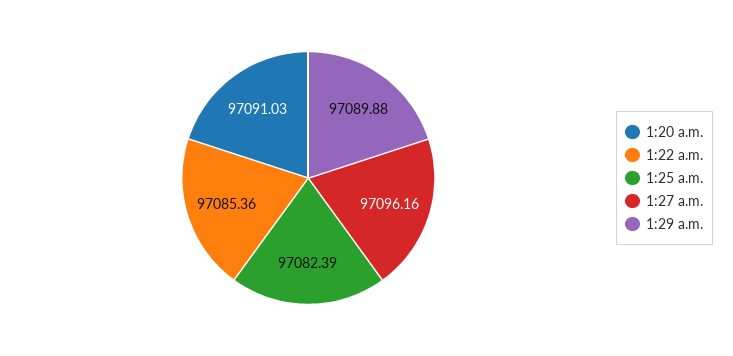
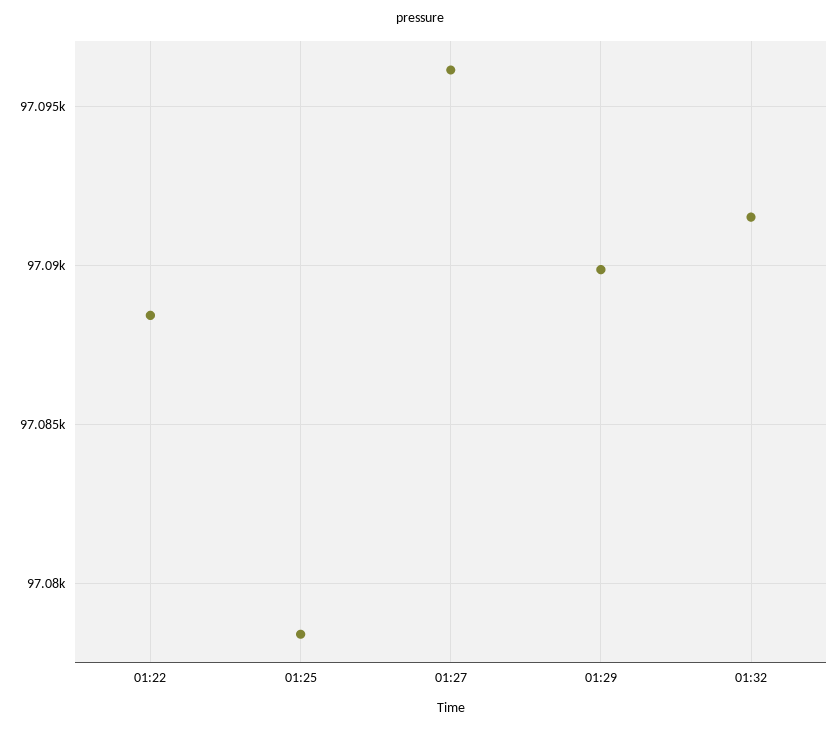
1:20 a.m.: 97091.03 -> none
1:22 a.m.: 97085.36 -> 97088.5
1:25 a.m.: 97082.39 -> 97078.5
01:32: none -> 97091.5

